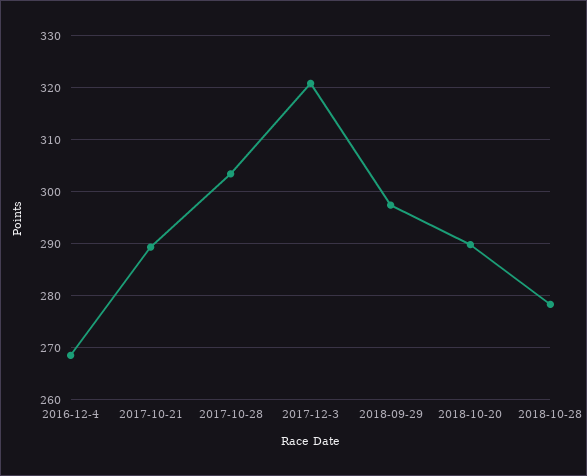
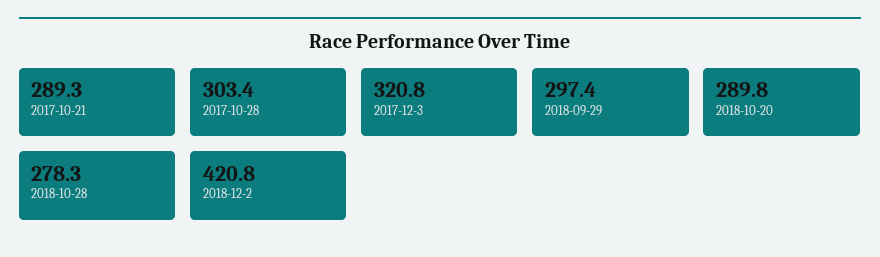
2016-12-4: 268 -> none
2018-12-2: none -> 420.8

